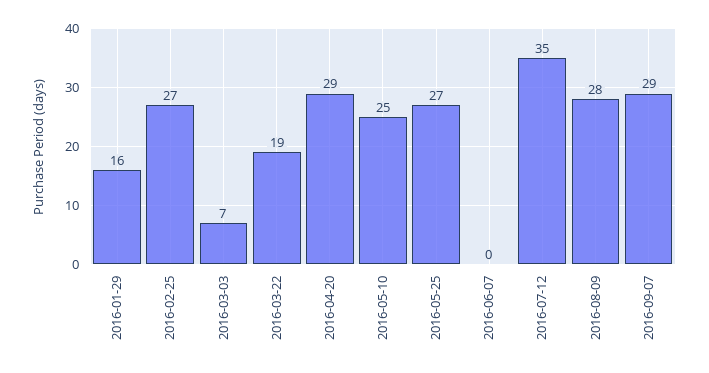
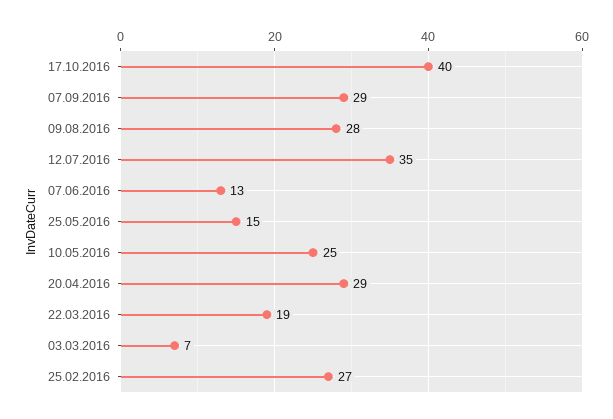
2016-01-29: 16 -> none
2016-05-25: 27 -> 15
2016-06-07: 0 -> 13
17.10.2016: none -> 40

